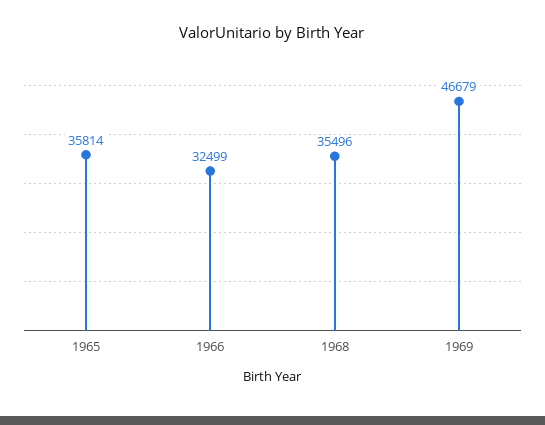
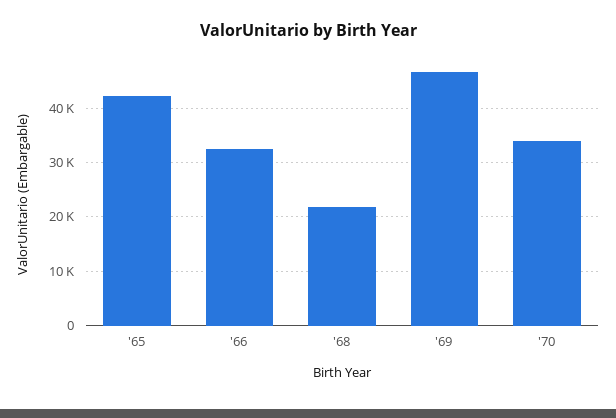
1965: 35814 -> 42000
1968: 35496 -> 22000
'70: none -> 34000

